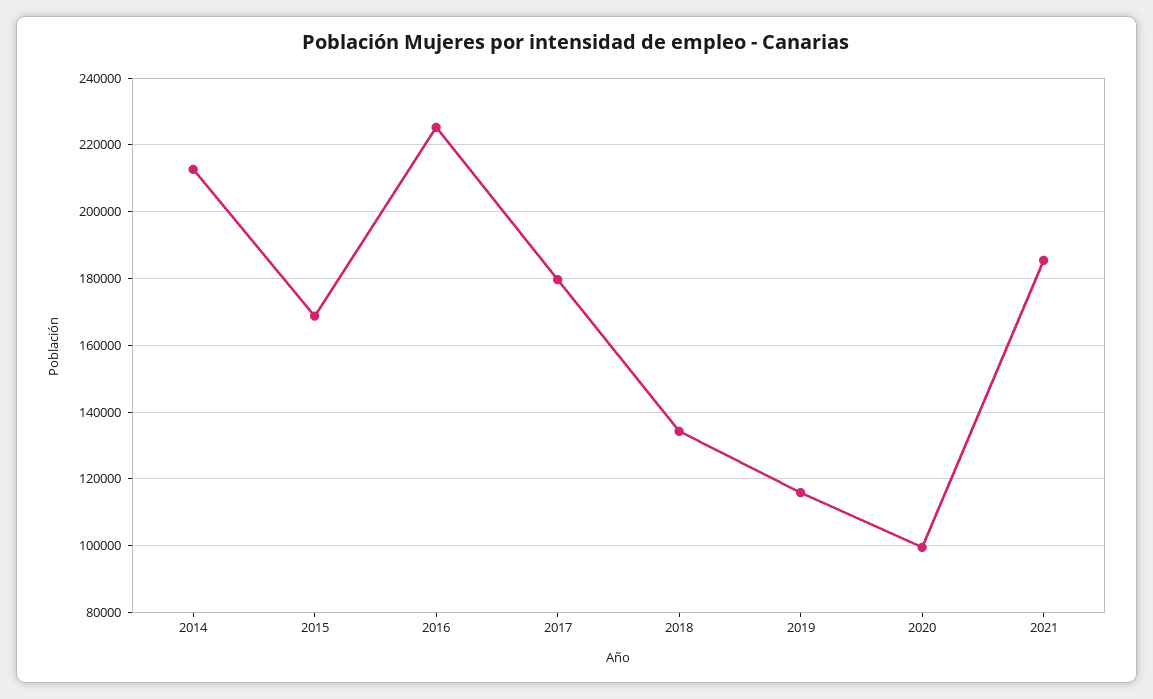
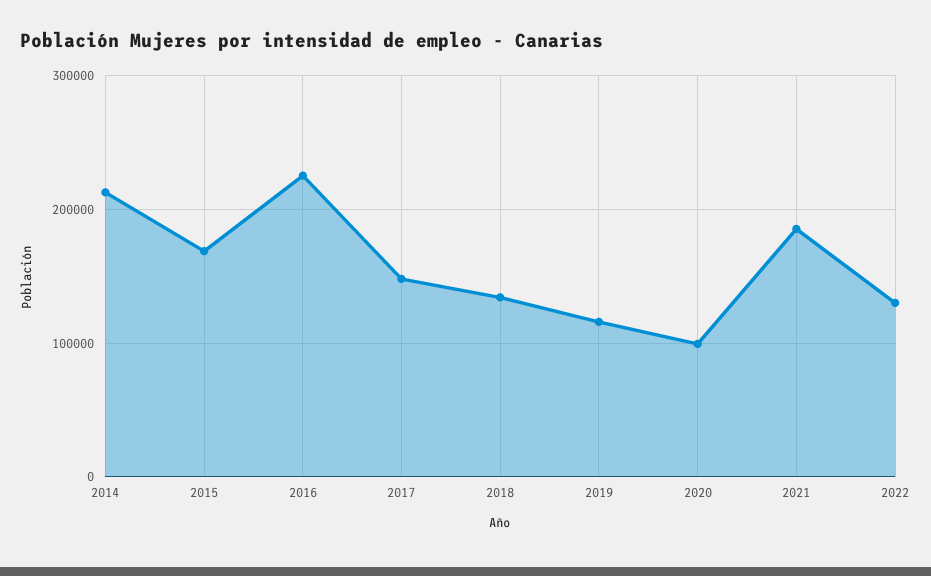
2017: 180000 -> 150000
2022: none -> 130000

